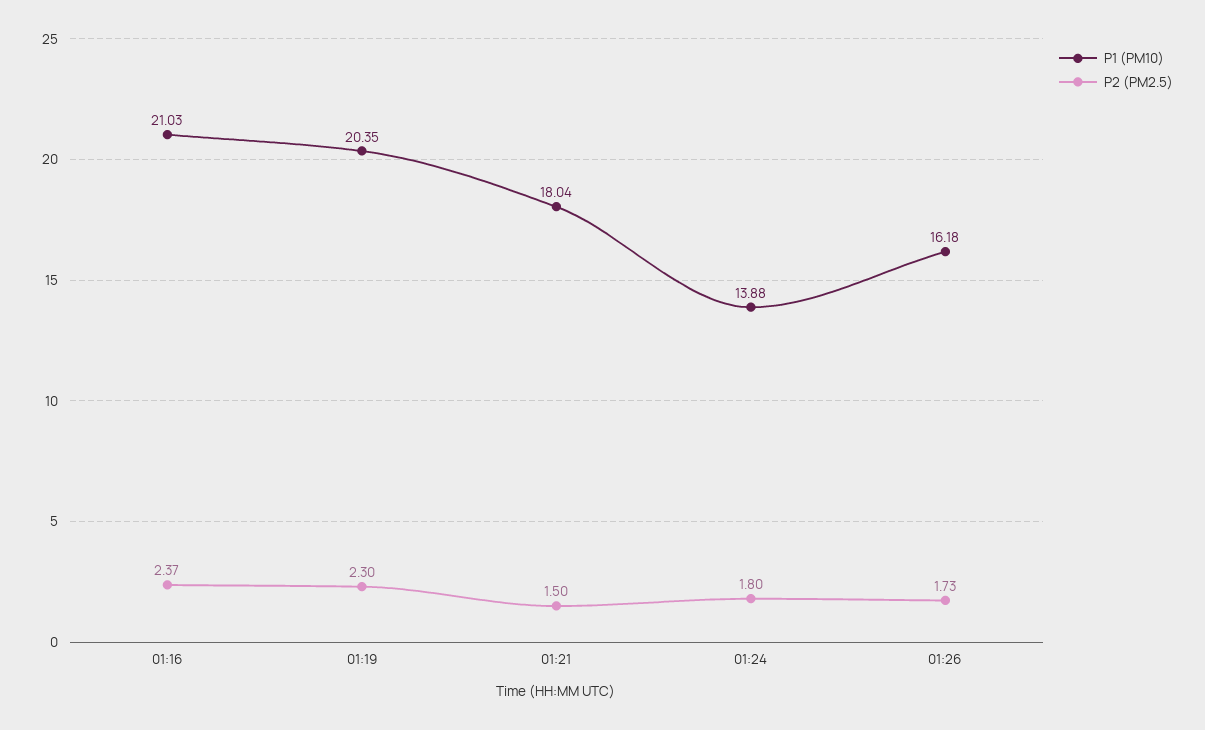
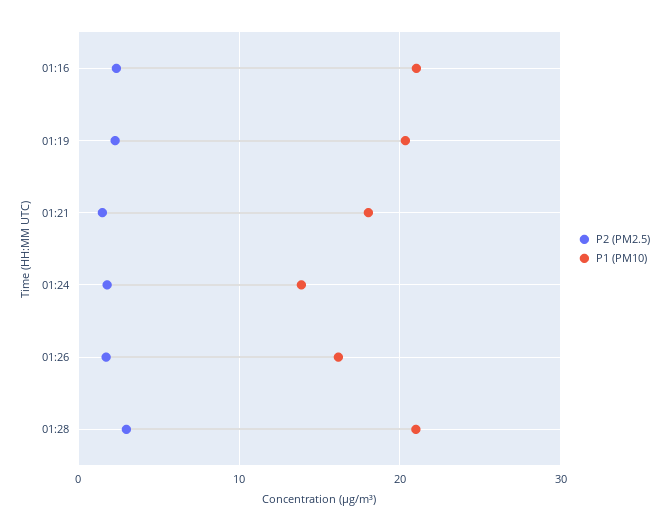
P2 (PM2.5), 01:28: none -> 3
P1 (PM10), 01:28: none -> 21

